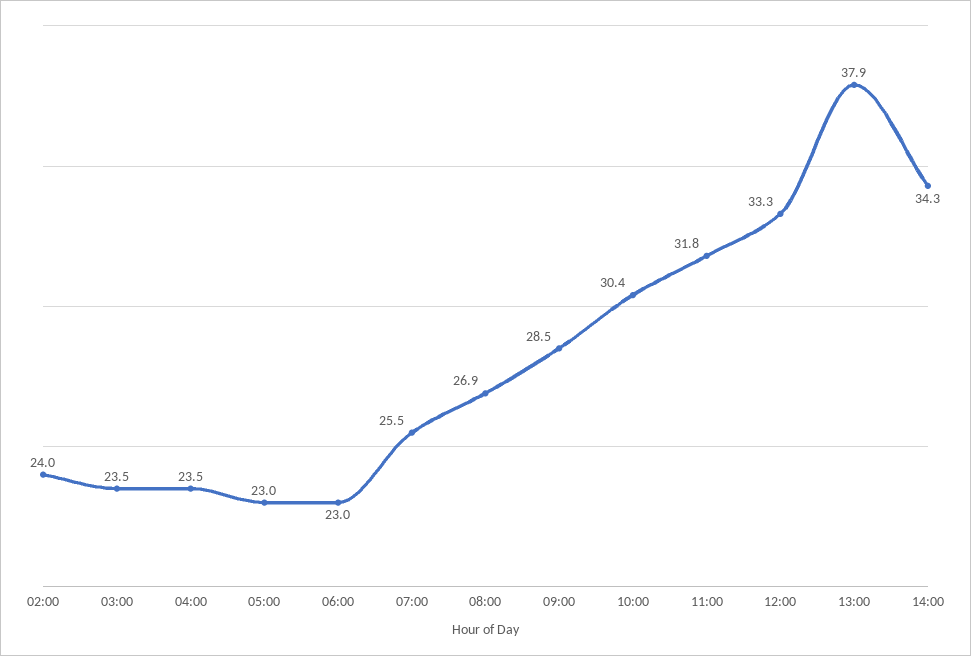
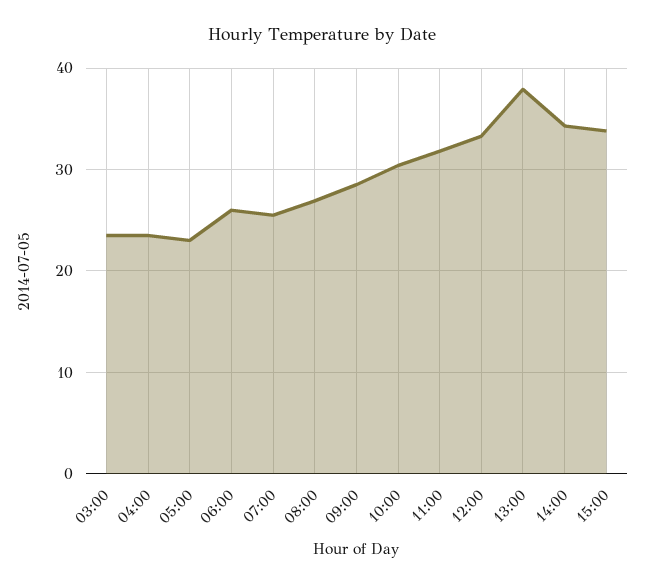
02:00: 24 -> none
06:00: 23 -> 26
15:00: none -> 34

